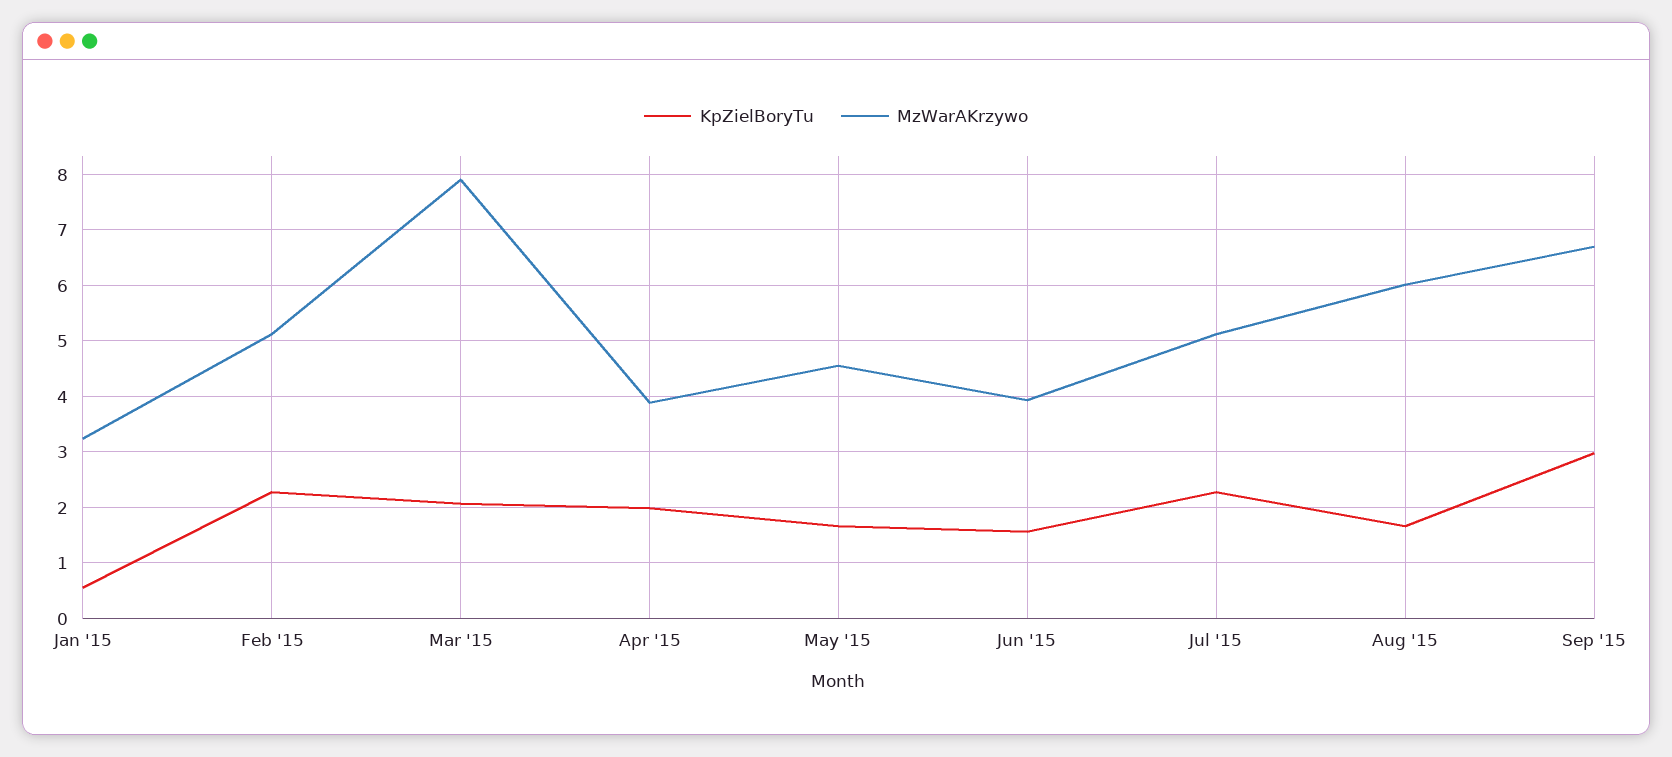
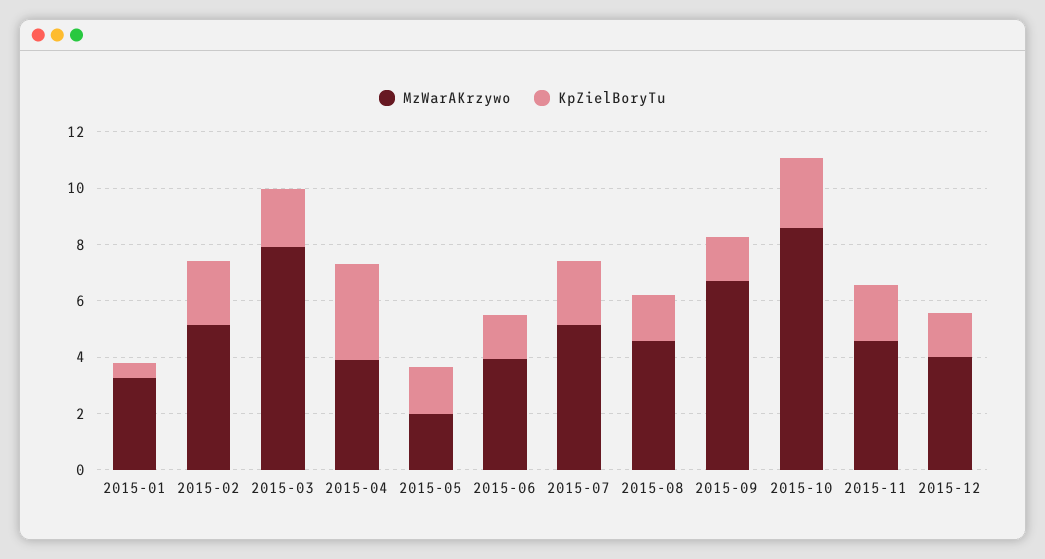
KpZielBoryTu, Apr '15: 2 -> 3.5
MzWarAKrzywo, May '15: 4.6 -> 2
MzWarAKrzywo, Aug '15: 6 -> 4.5
KpZielBoryTu, Sep '15: 3 -> 1.5
MzWarAKrzywo, 2015-10: none -> 8.5
KpZielBoryTu, 2015-10: none -> 2.5
MzWarAKrzywo, 2015-11: none -> 4.5
KpZielBoryTu, 2015-11: none -> 2
MzWarAKrzywo, 2015-12: none -> 4
KpZielBoryTu, 2015-12: none -> 1.5

